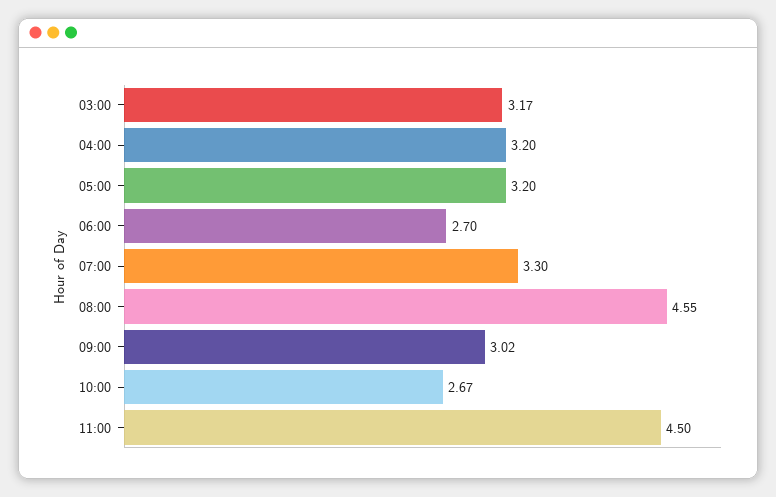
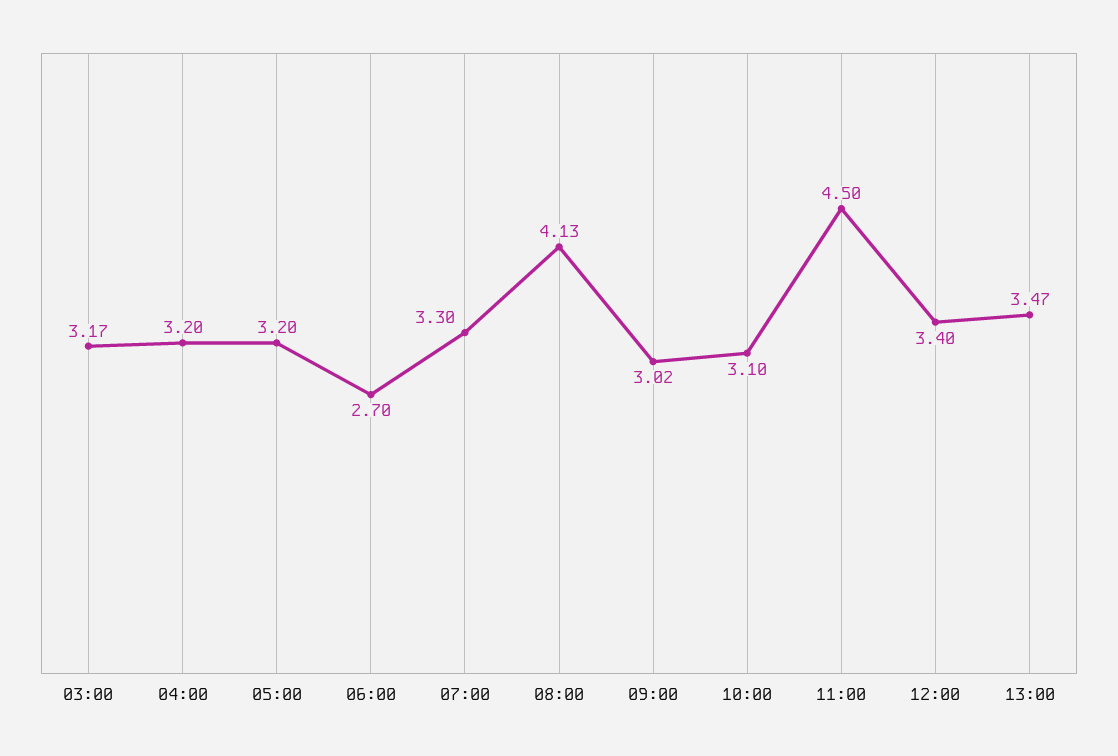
08:00: 4.55 -> 4.13
10:00: 2.67 -> 3.1
12:00: none -> 3.4
13:00: none -> 3.47

